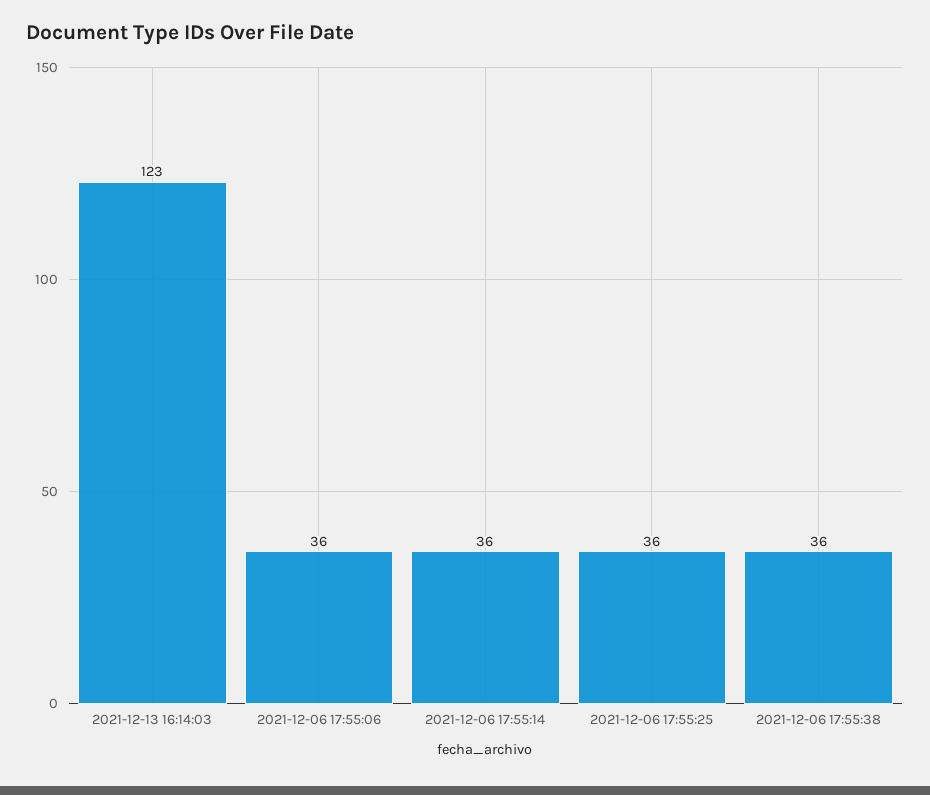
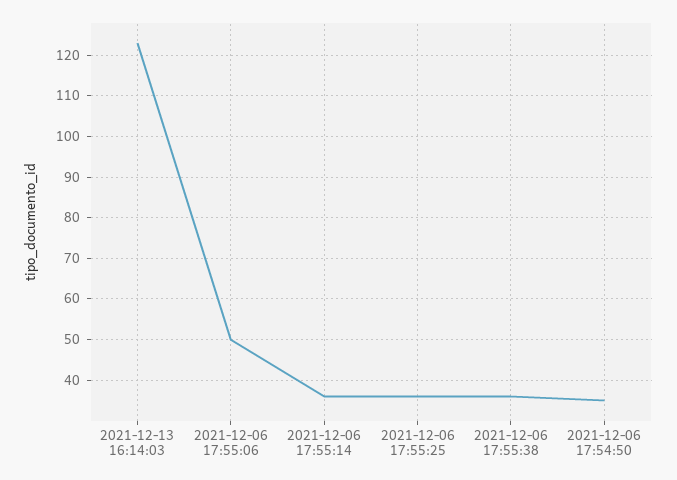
2021-12-06 17:55:06: 36 -> 50
2021-12-06 17:54:50: none -> 35

